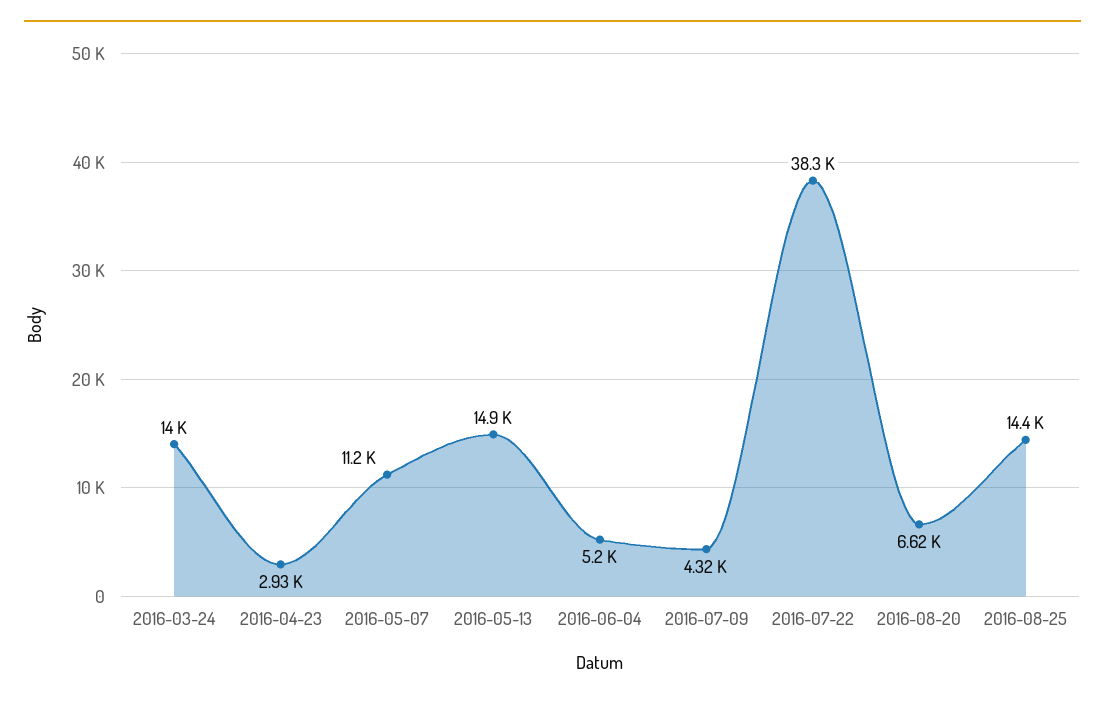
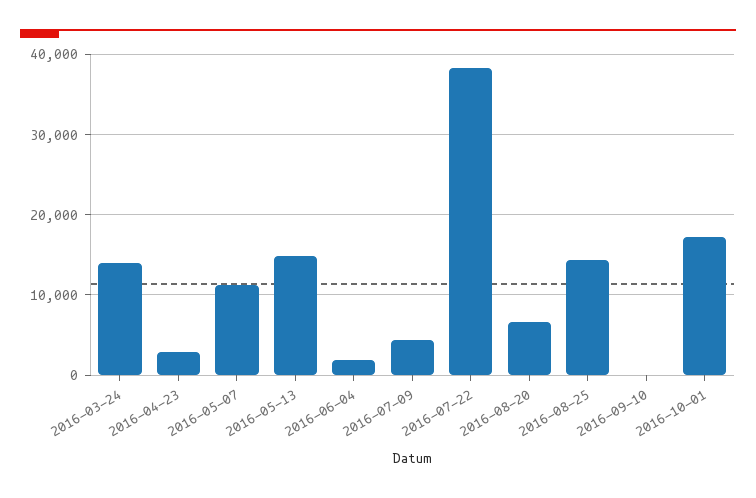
2016-06-04: 5200 -> 2000
2016-09-10: none -> 0
2016-10-01: none -> 17000

